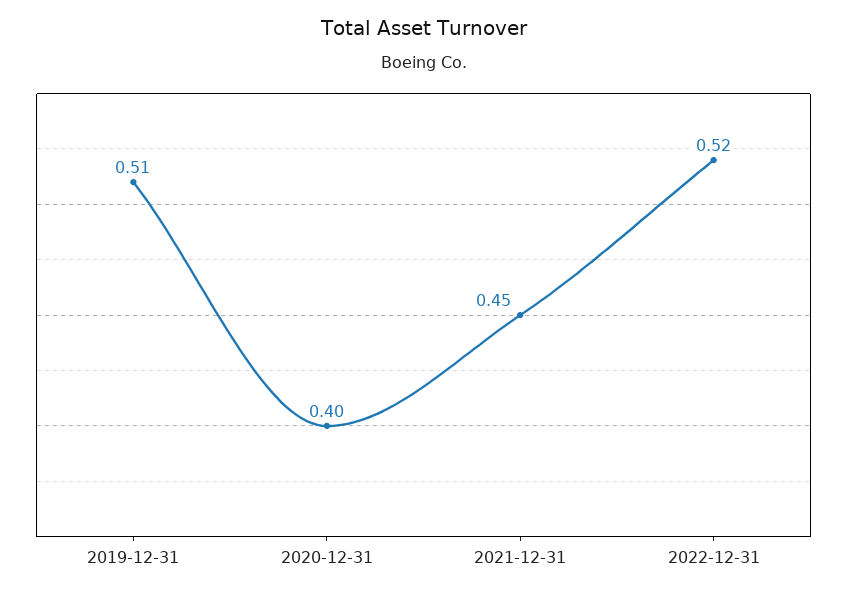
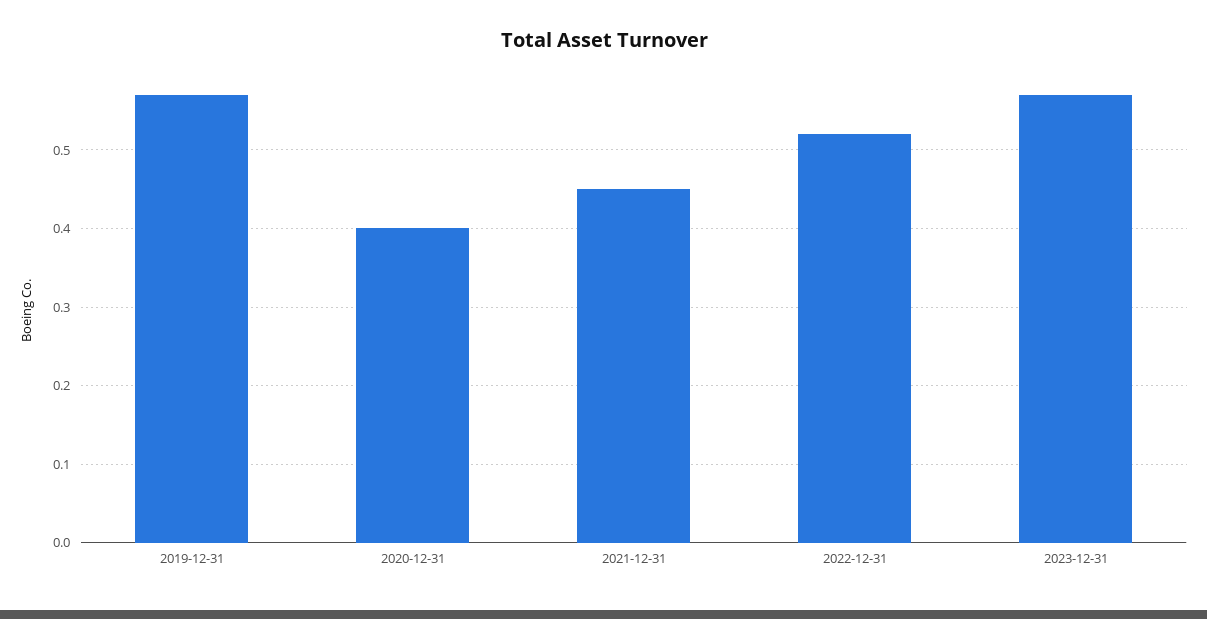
2019-12-31: 0.51 -> 0.57
2023-12-31: none -> 0.57

